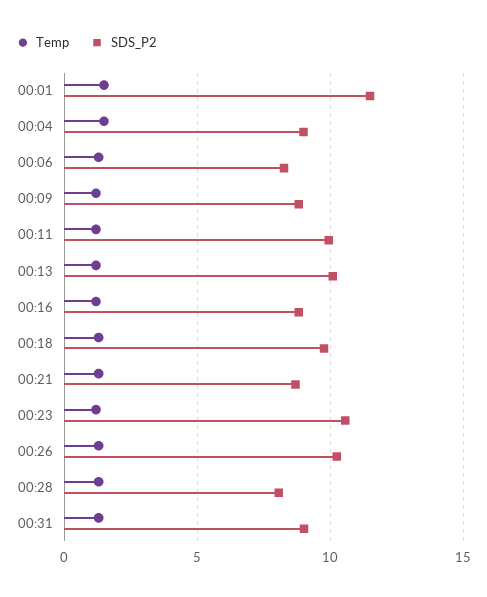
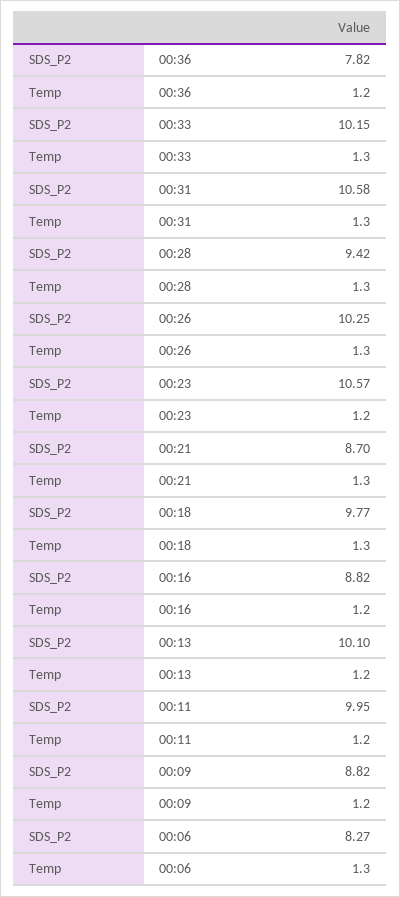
Temp, 00:01: 1.5 -> none
SDS_P2, 00:01: 11.5 -> none
Temp, 00:04: 1.5 -> none
SDS_P2, 00:04: 9 -> none
SDS_P2, 00:28: 8 -> 9.42
SDS_P2, 00:31: 9 -> 10.58
SDS_P2, 00:36: none -> 7.82
Temp, 00:36: none -> 1.2
SDS_P2, 00:33: none -> 10.15
Temp, 00:33: none -> 1.3

